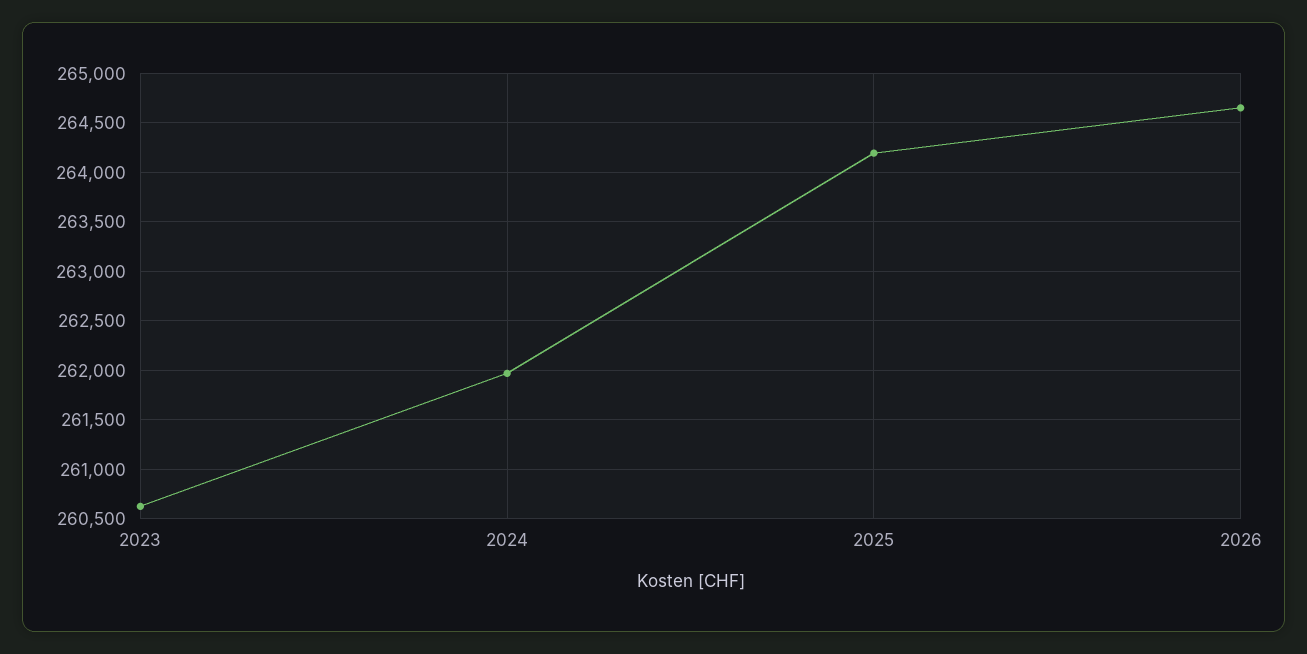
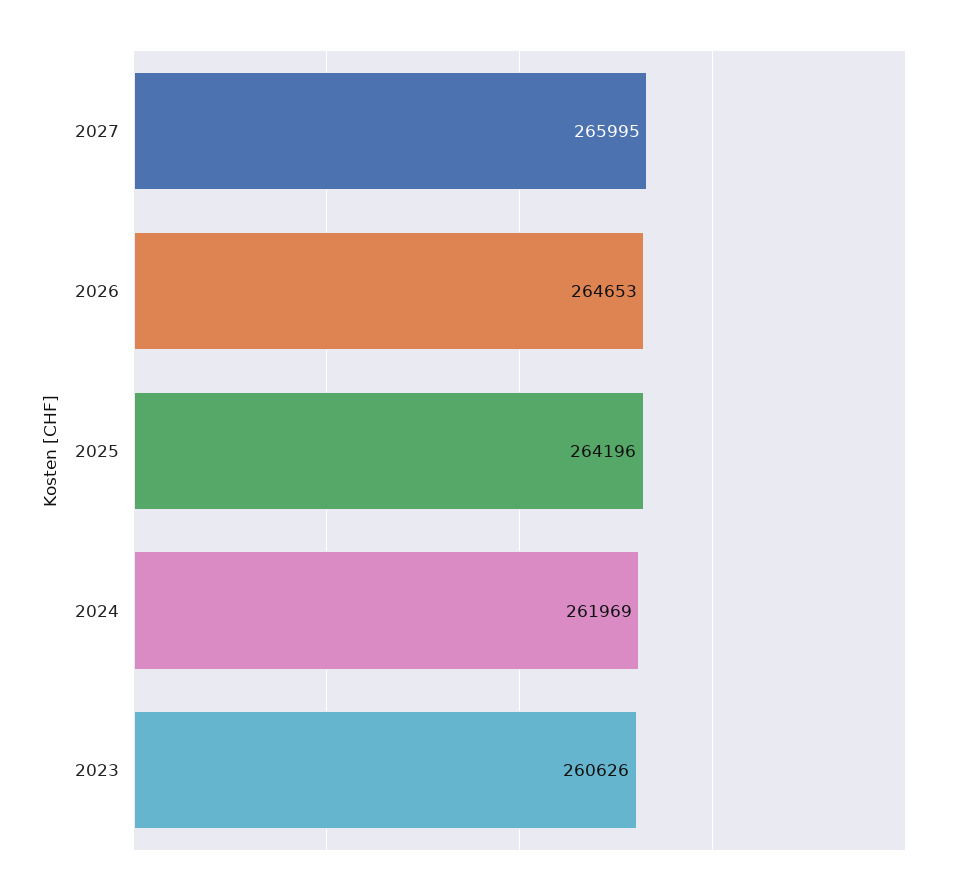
2027: none -> 265995

